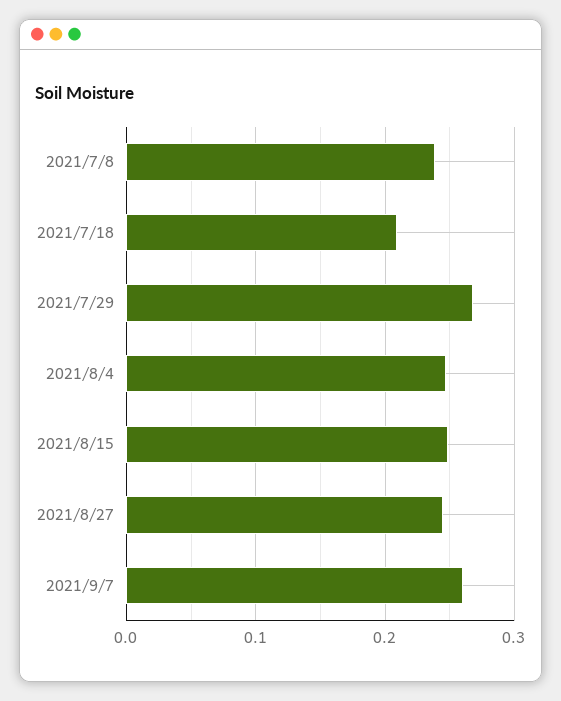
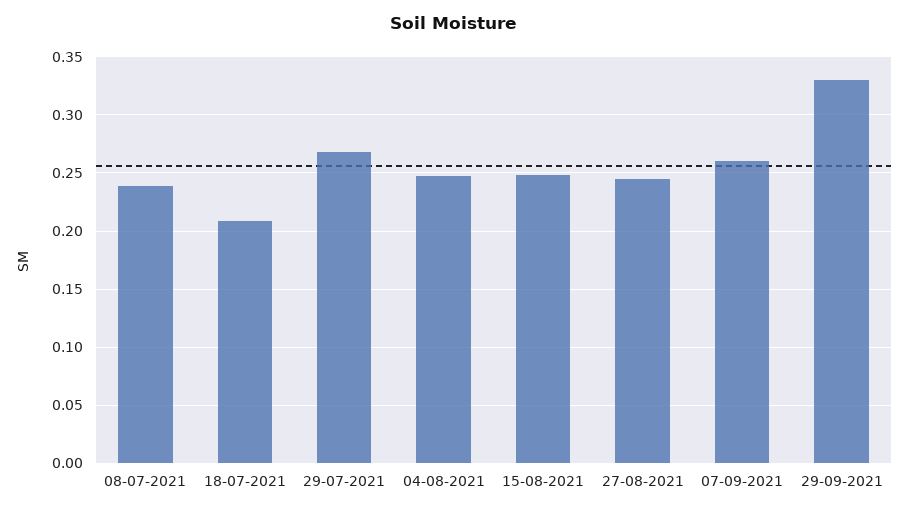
29-09-2021: none -> 0.33

